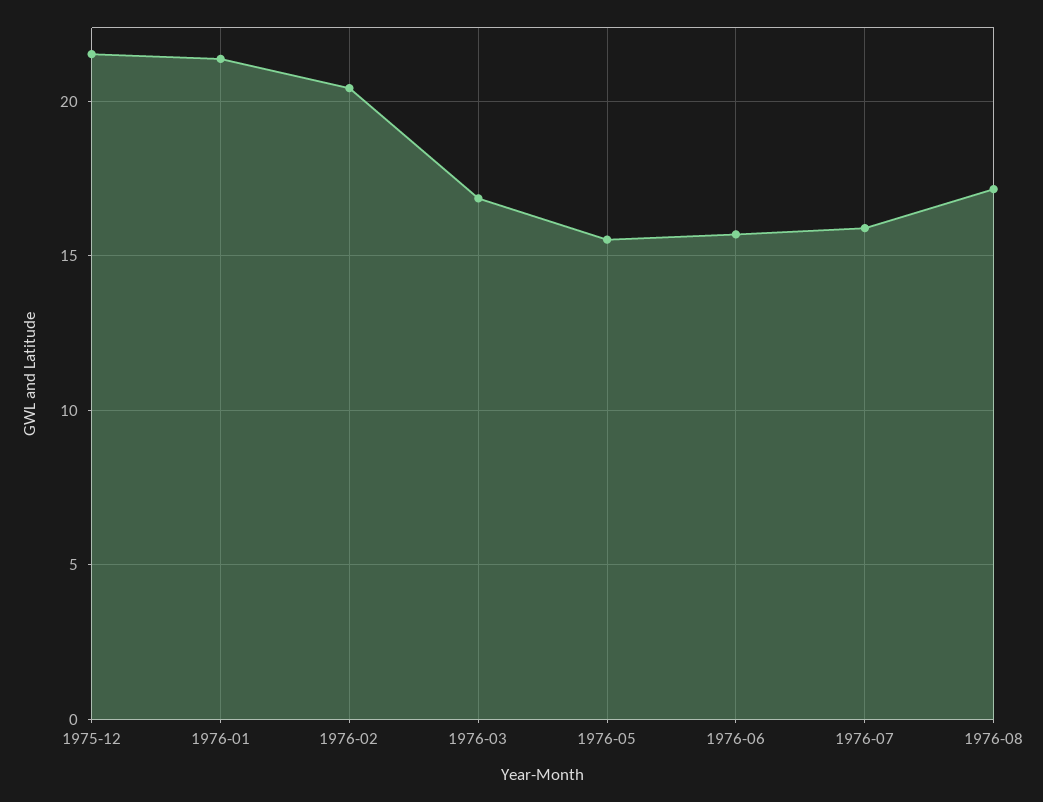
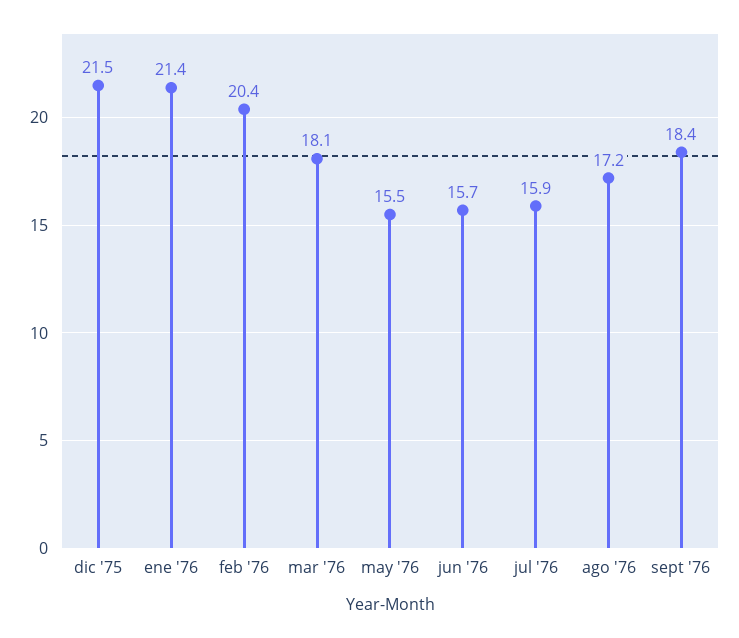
1976-03: 17 -> 18.1
sept '76: none -> 18.4

